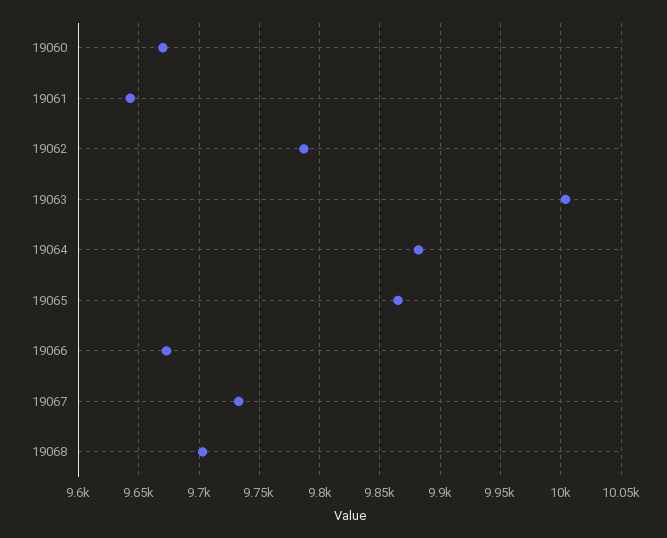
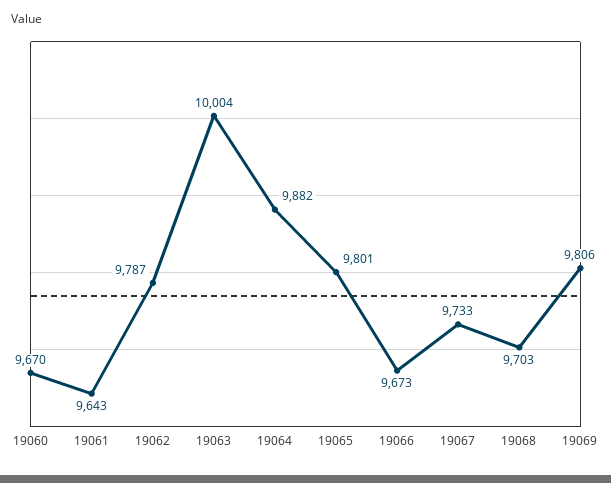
19065: 9865 -> 9801
19069: none -> 9806

